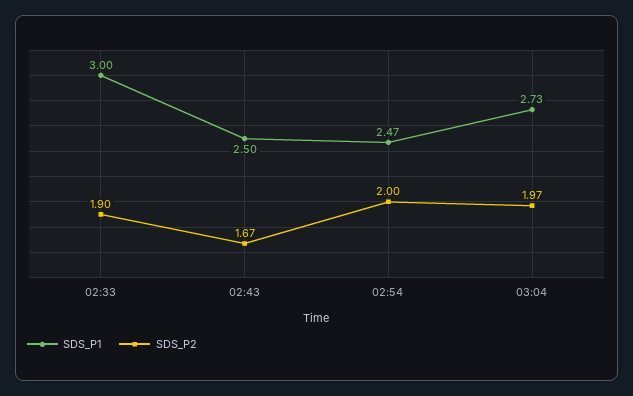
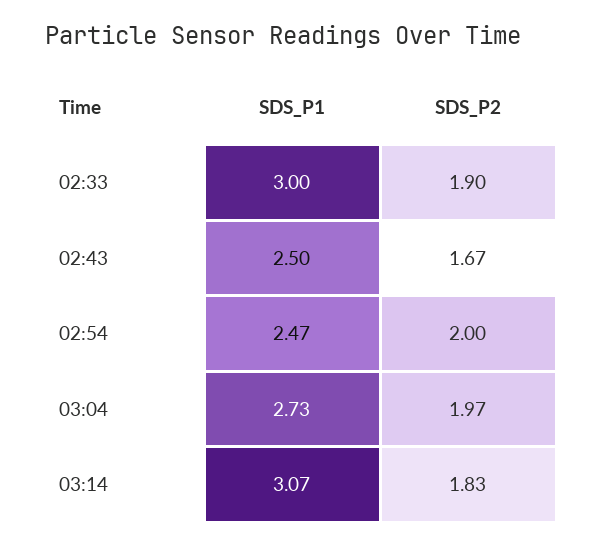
SDS_P1, 03:14: none -> 3.07
SDS_P2, 03:14: none -> 1.83

